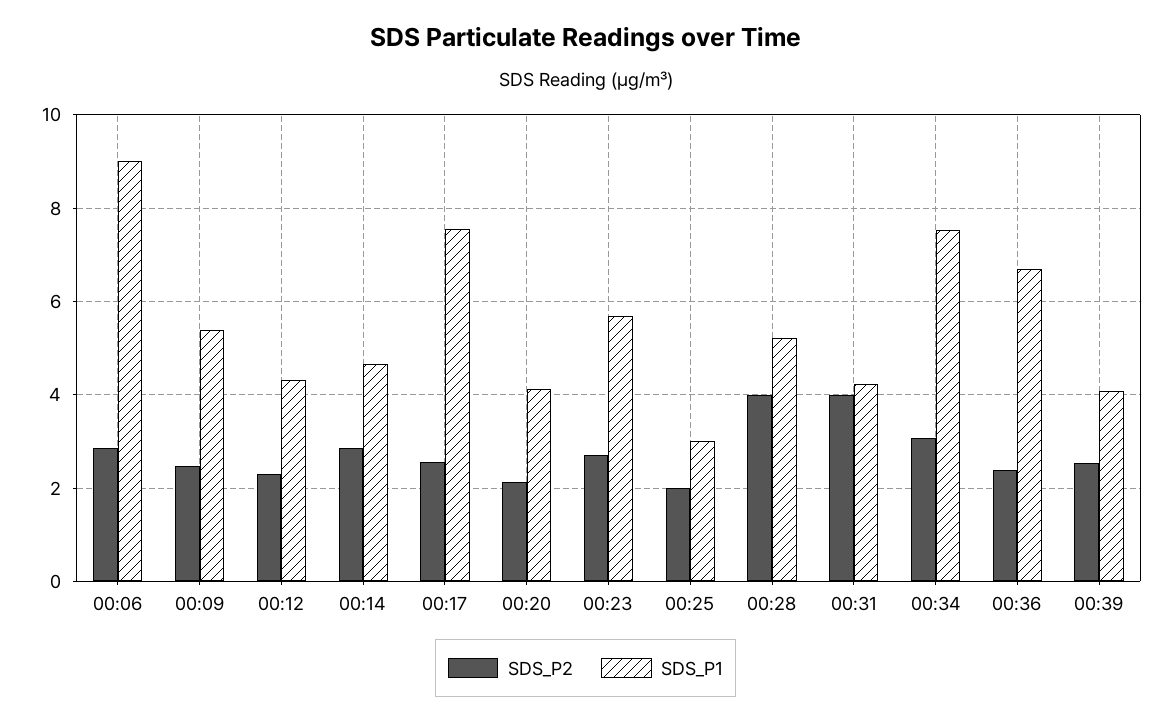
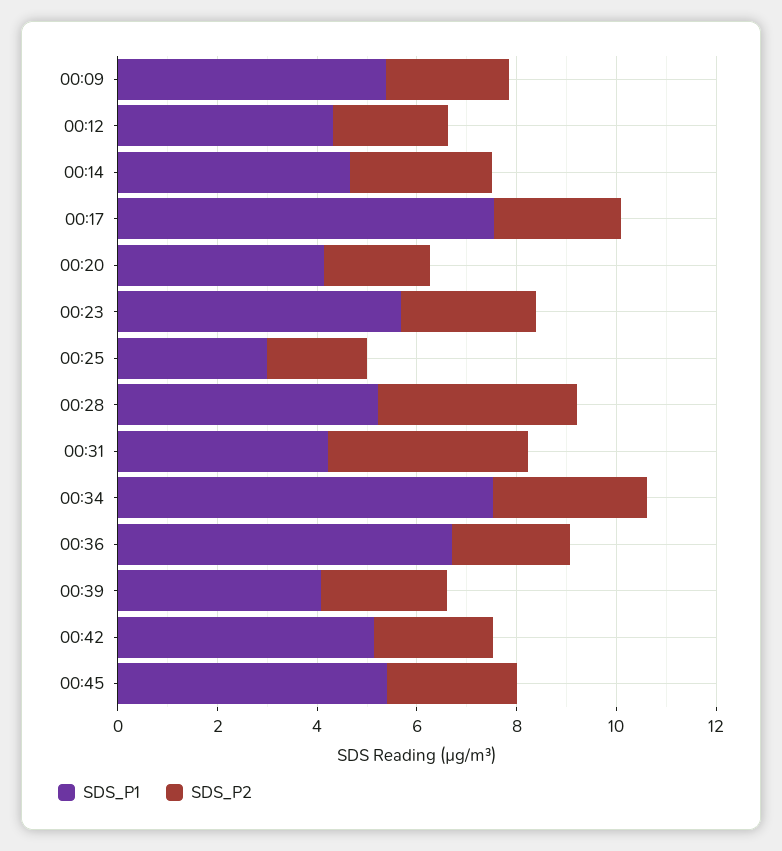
SDS_P2, 00:06: 2.8 -> none
SDS_P1, 00:06: 9 -> none
SDS_P1, 00:42: none -> 5
SDS_P2, 00:42: none -> 2.5
SDS_P1, 00:45: none -> 5.5
SDS_P2, 00:45: none -> 2.5

